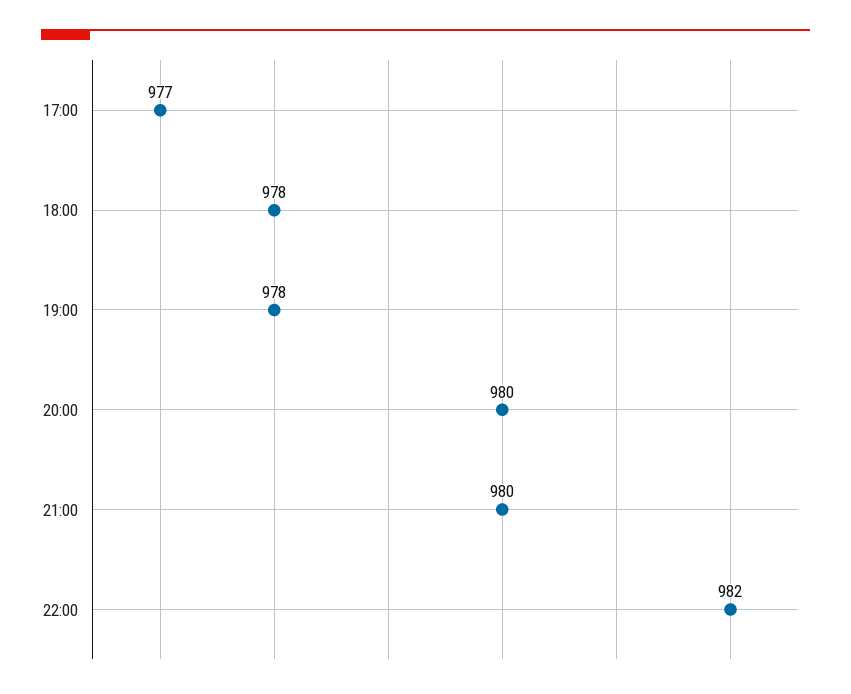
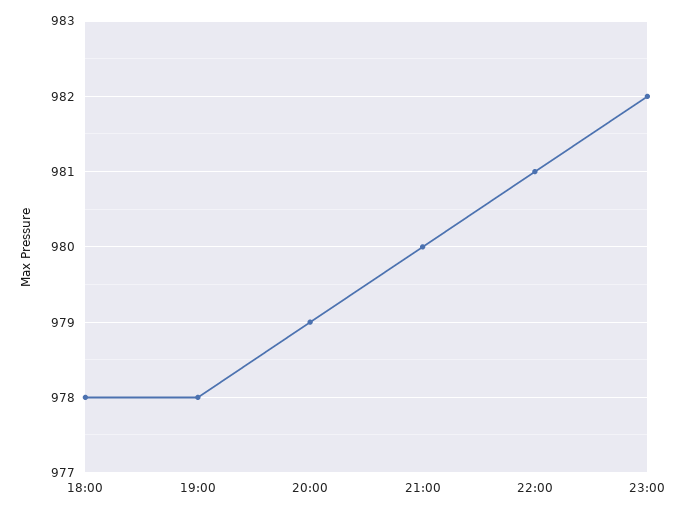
17:00: 977 -> none
20:00: 980 -> 979
22:00: 982 -> 981
23:00: none -> 982

